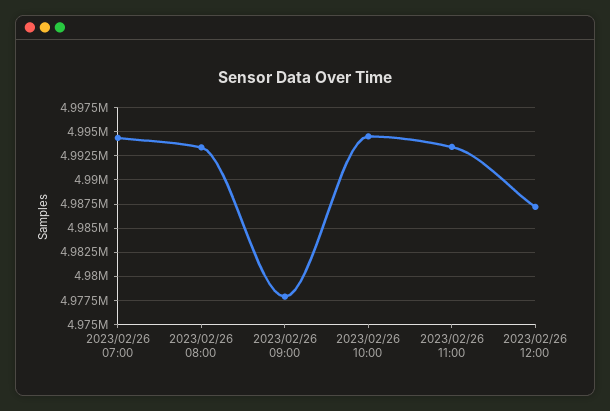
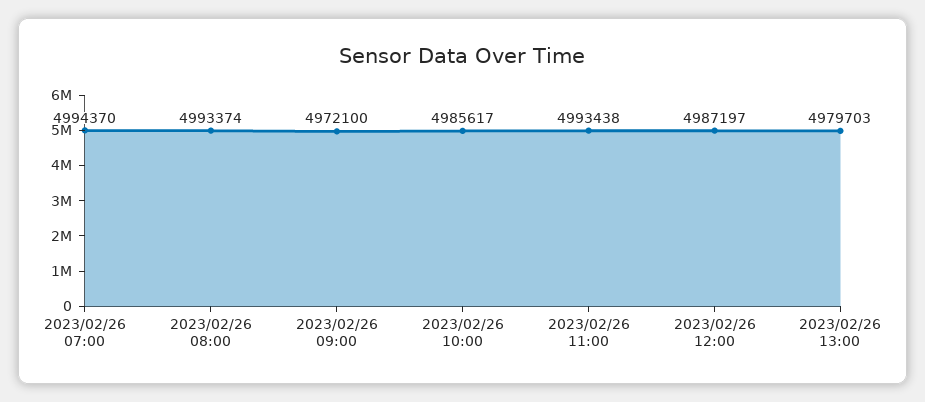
2023/02/26 09:00: 4977500 -> 4972100
2023/02/26 10:00: 4995000 -> 4985617
2023/02/26 13:00: none -> 4979703

